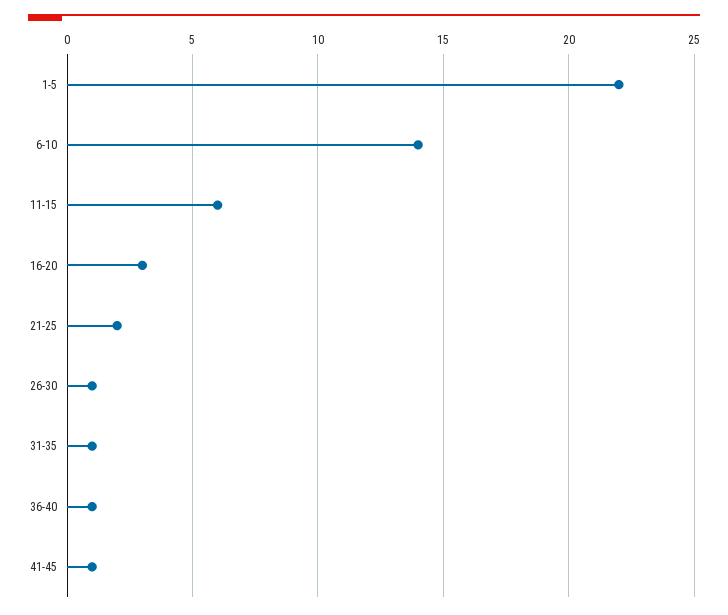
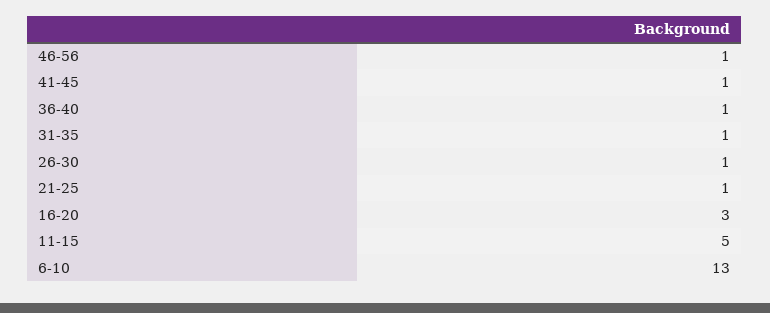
1-5: 22 -> none
6-10: 14 -> 13
11-15: 6 -> 5
21-25: 2 -> 1
46-56: none -> 1

